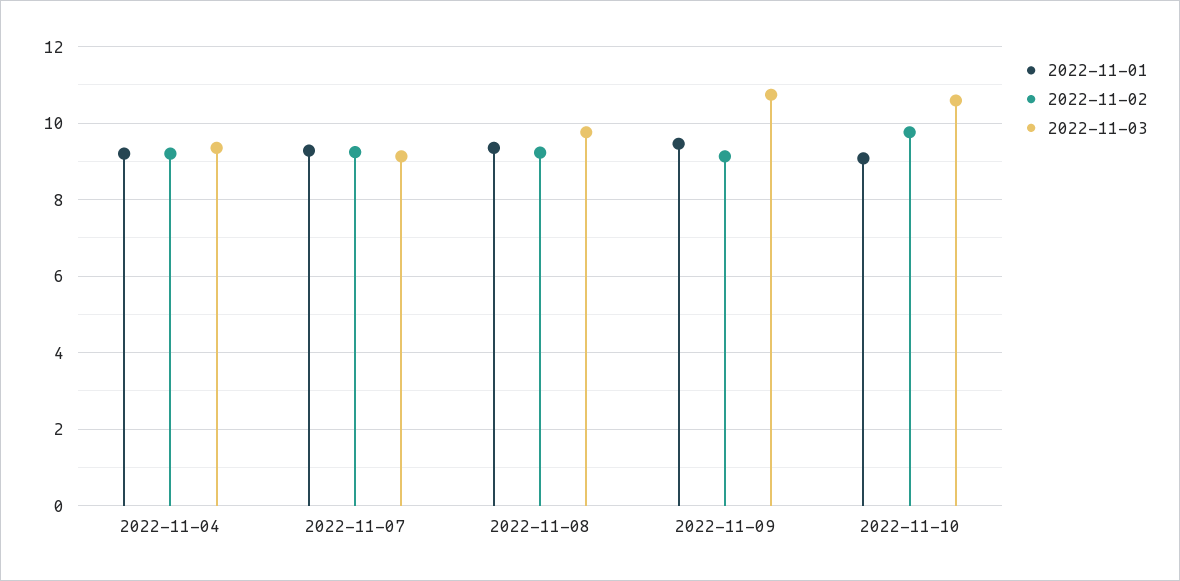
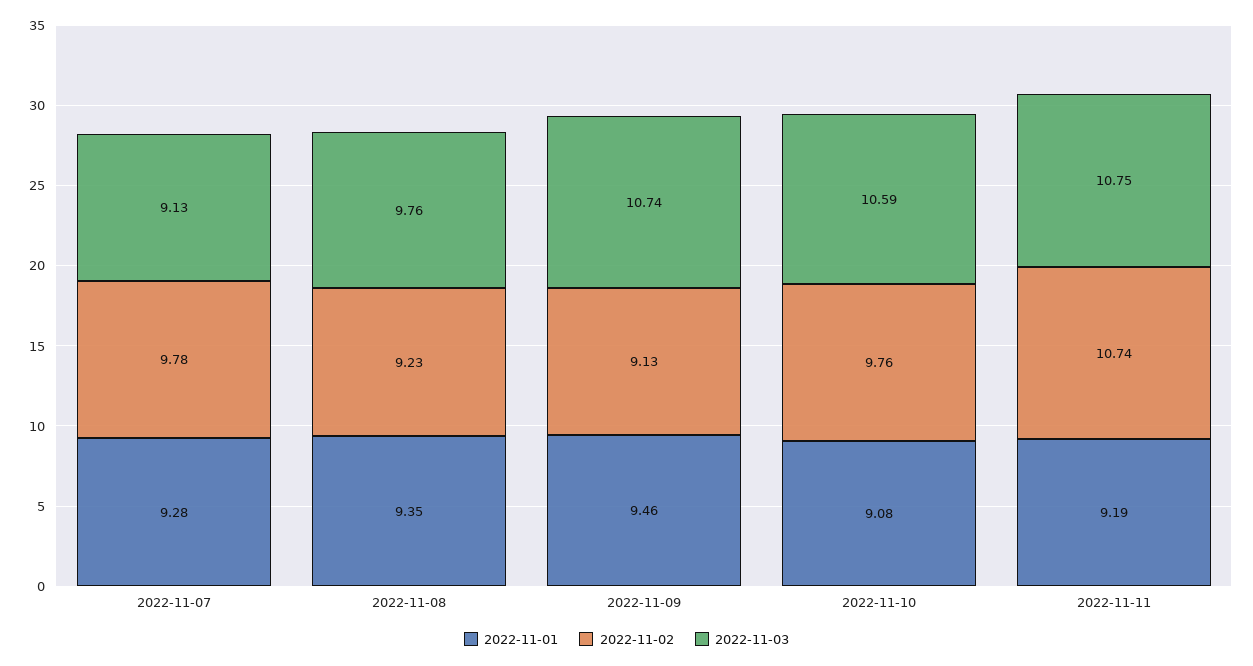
2022-11-01, 2022-11-04: 9.2 -> none
2022-11-02, 2022-11-04: 9.2 -> none
2022-11-03, 2022-11-04: 9.4 -> none
2022-11-02, 2022-11-07: 9.2 -> 9.78
2022-11-01, 2022-11-11: none -> 9.19
2022-11-02, 2022-11-11: none -> 10.74
2022-11-03, 2022-11-11: none -> 10.75

